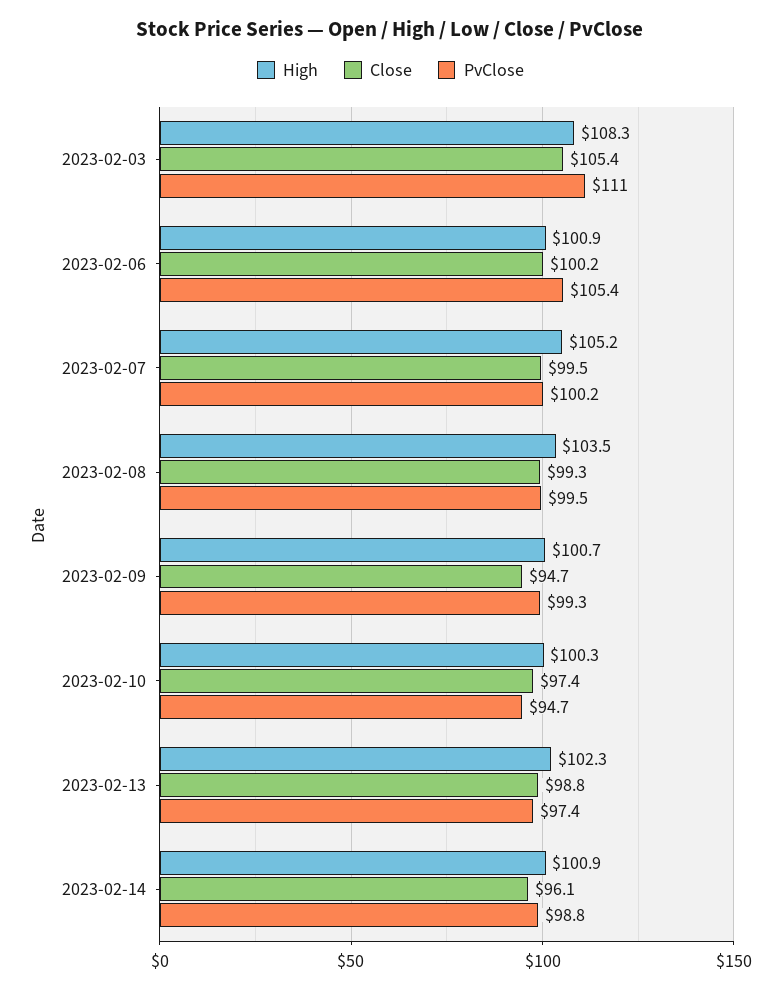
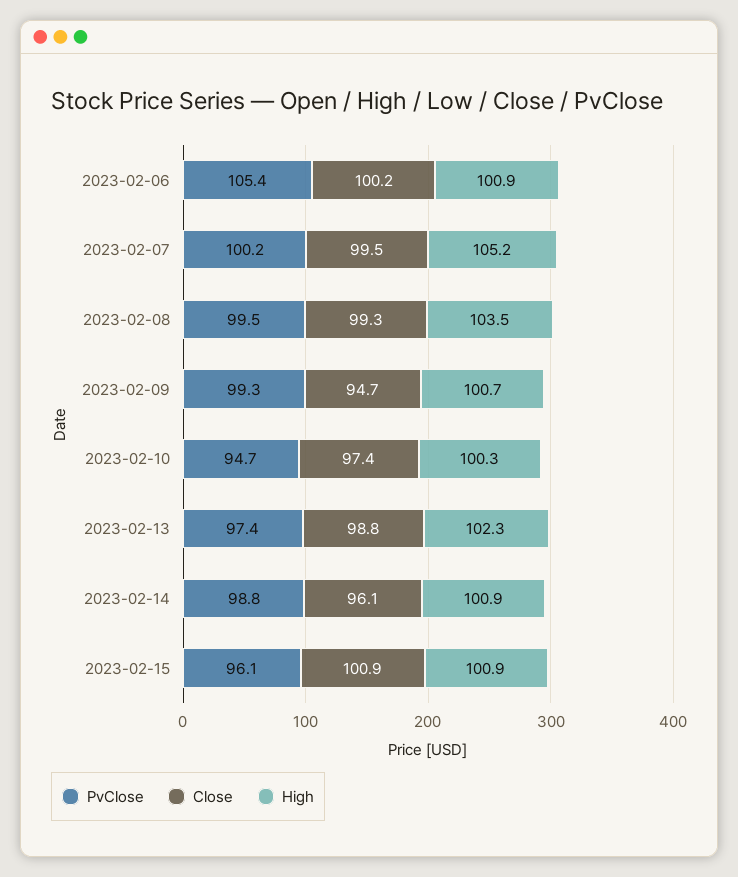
High, 2023-02-03: 108.3 -> none
Close, 2023-02-03: 105.4 -> none
PvClose, 2023-02-03: 111 -> none
PvClose, 2023-02-15: none -> 96.1
Close, 2023-02-15: none -> 100.9
High, 2023-02-15: none -> 100.9

